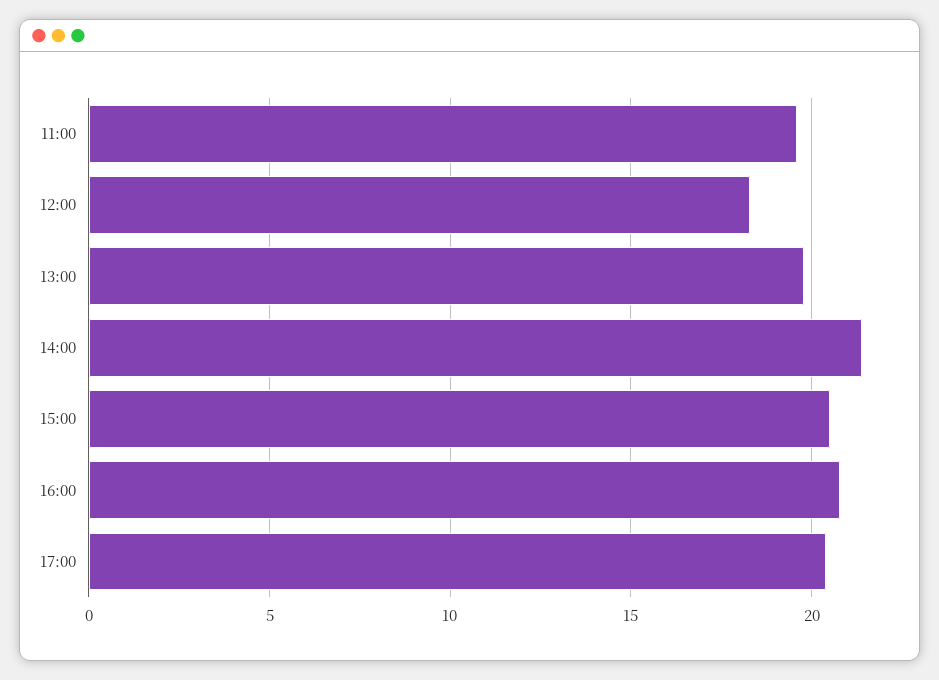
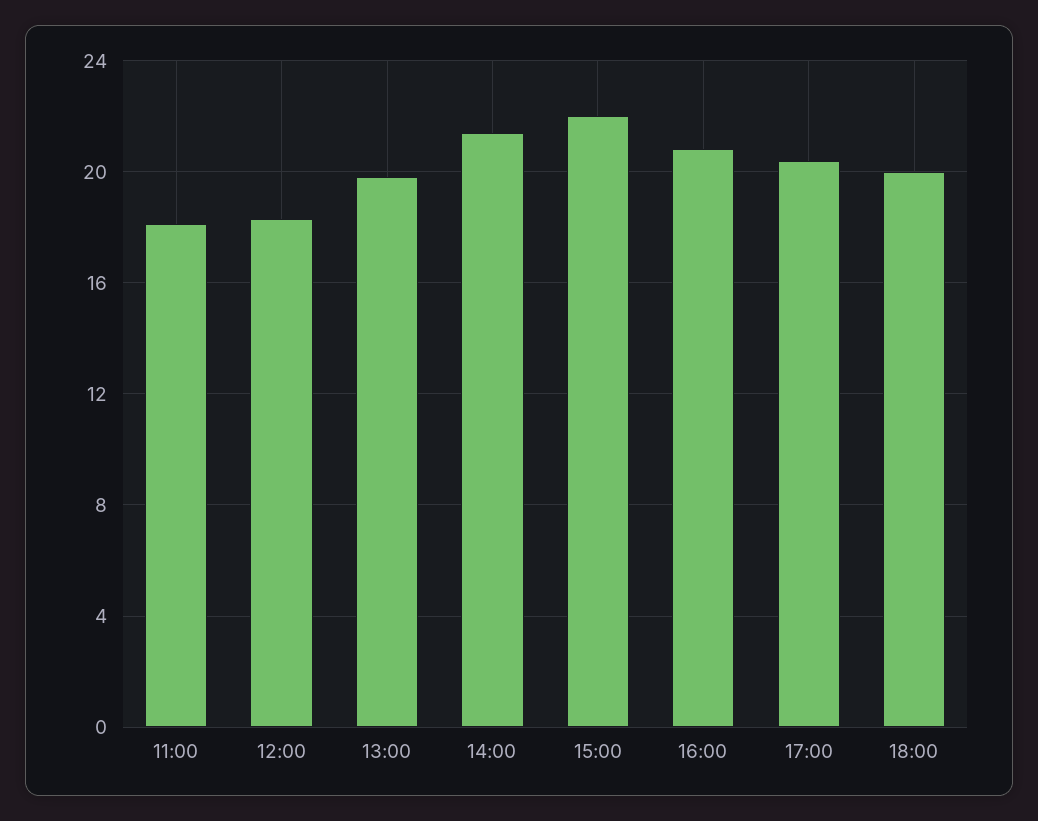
11:00: 19.5 -> 18
15:00: 20.5 -> 22
18:00: none -> 20

